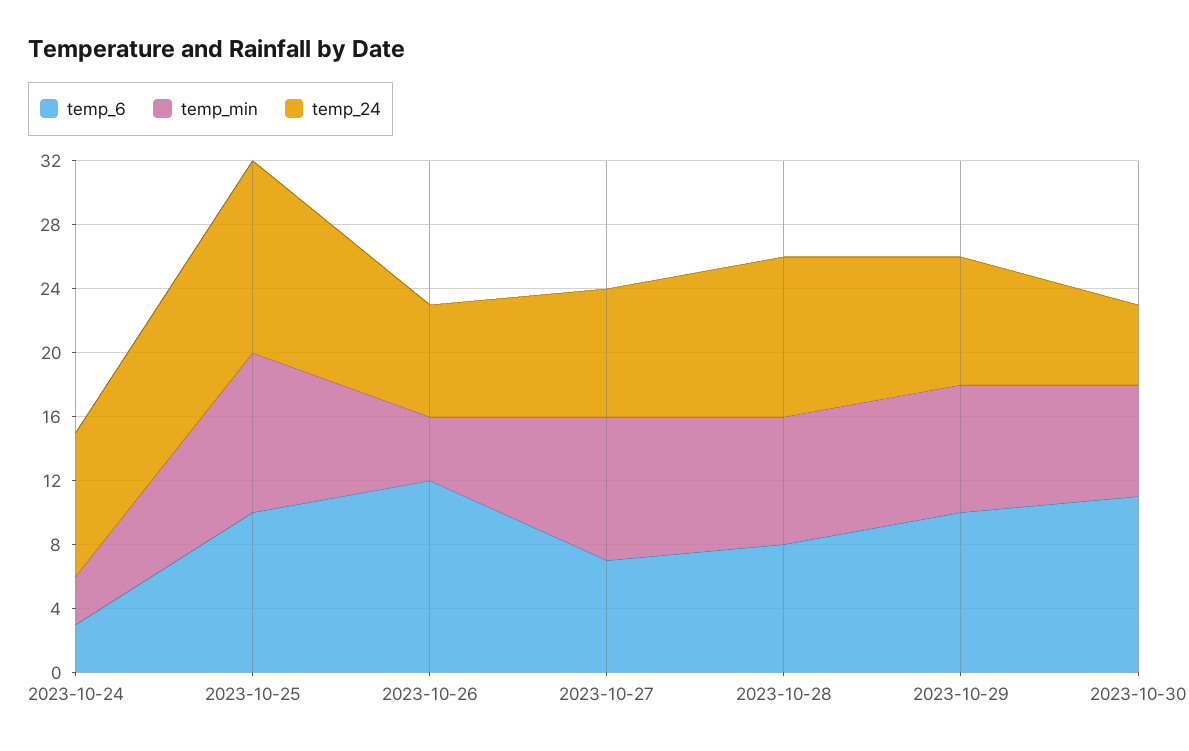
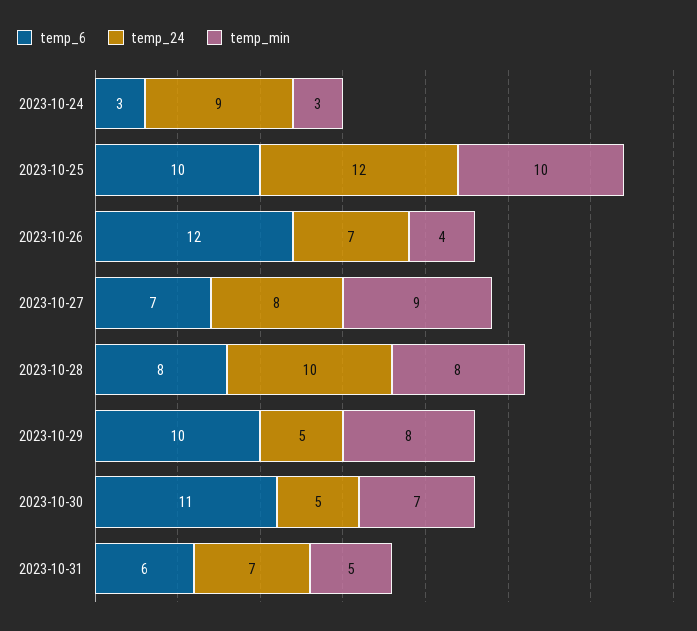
temp_24, 2023-10-29: 8 -> 5
temp_6, 2023-10-31: none -> 6
temp_24, 2023-10-31: none -> 7
temp_min, 2023-10-31: none -> 5

